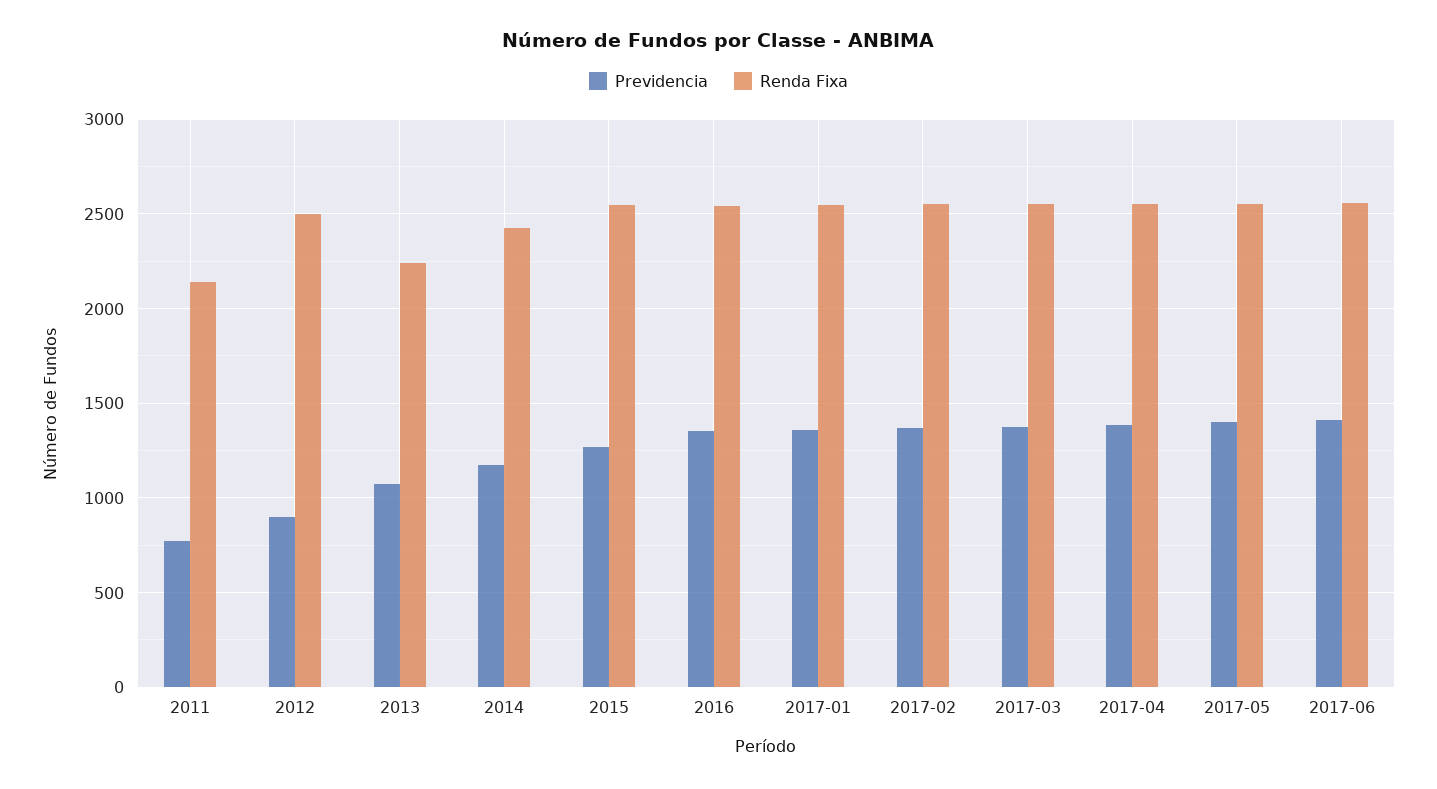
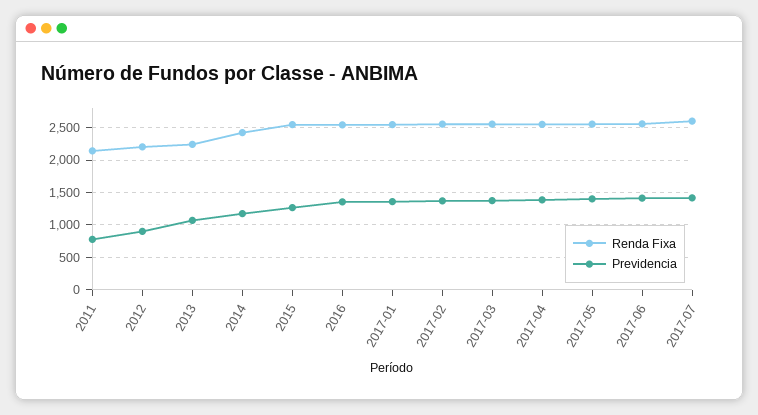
Renda Fixa, 2012: 2500 -> 2200
Renda Fixa, 2017-07: none -> 2600
Previdencia, 2017-07: none -> 1400

